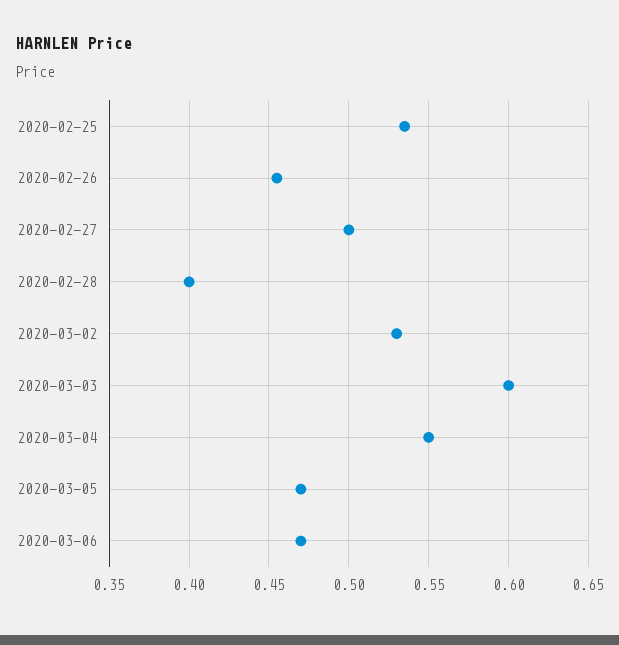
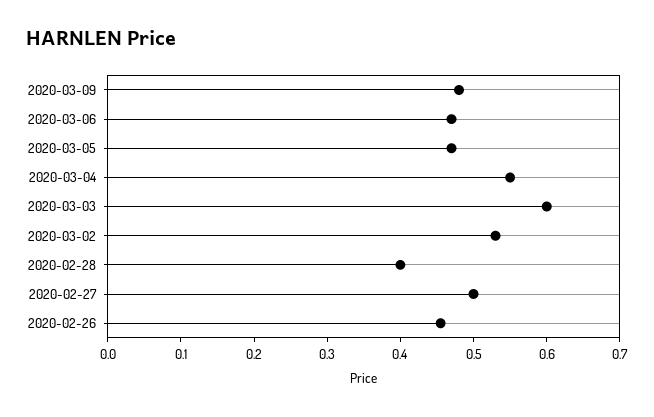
2020-02-25: 0.535 -> none
2020-03-09: none -> 0.48

